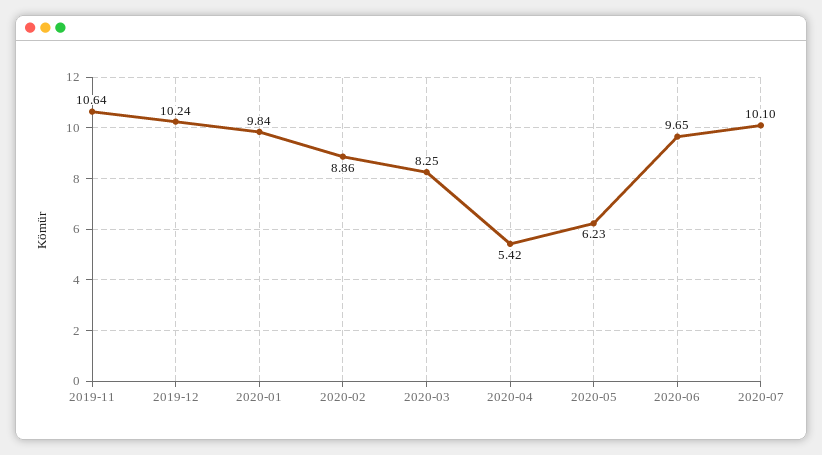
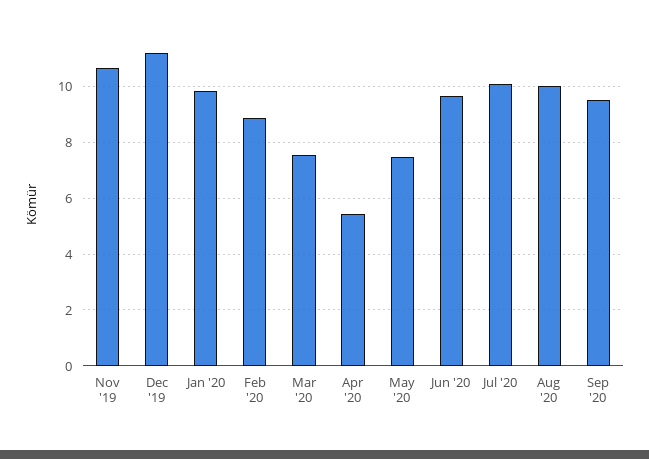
2019-12: 10.24 -> 11.25
2020-03: 8.25 -> 7.5
2020-05: 6.23 -> 7.5
Aug '20: none -> 10
Sep '20: none -> 9.5

